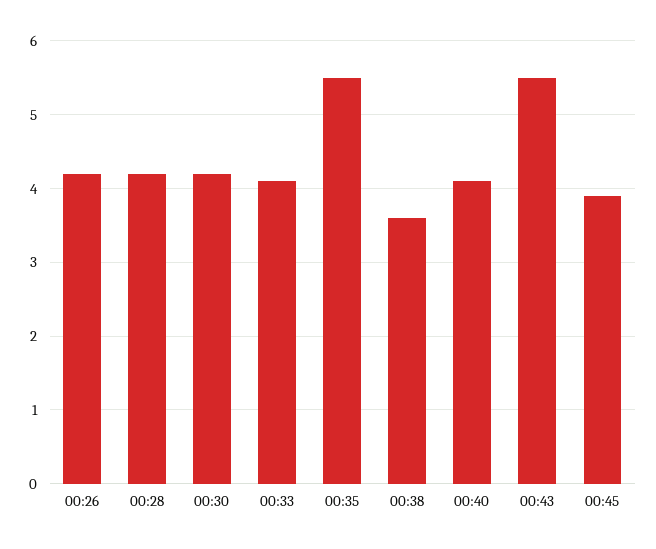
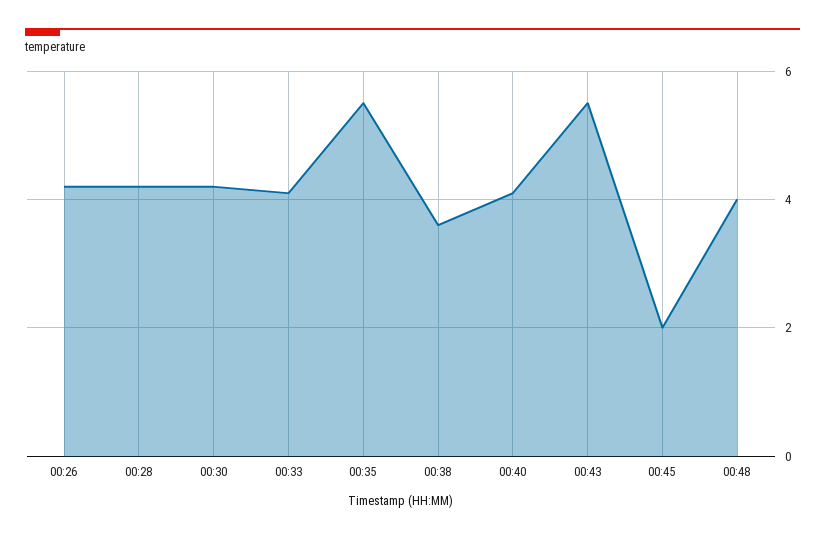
00:45: 3.9 -> 2
00:48: none -> 4

